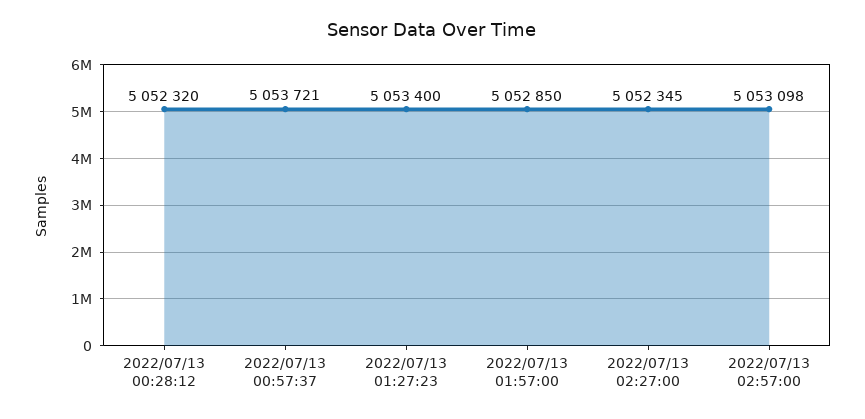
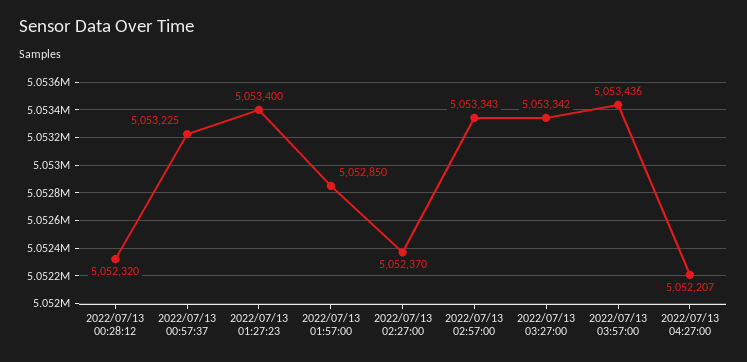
2022/07/13 00:57:37: 5053721 -> 5053225
2022/07/13 02:27:00: 5052345 -> 5052370
2022/07/13 02:57:00: 5053098 -> 5053343
2022/07/13 03:27:00: none -> 5053342
2022/07/13 03:57:00: none -> 5053436
2022/07/13 04:27:00: none -> 5052207

